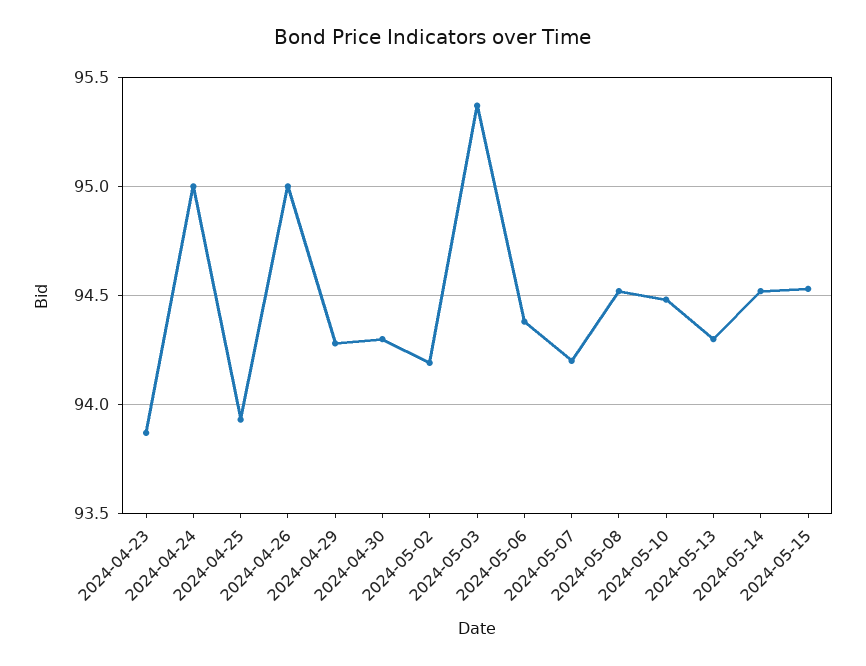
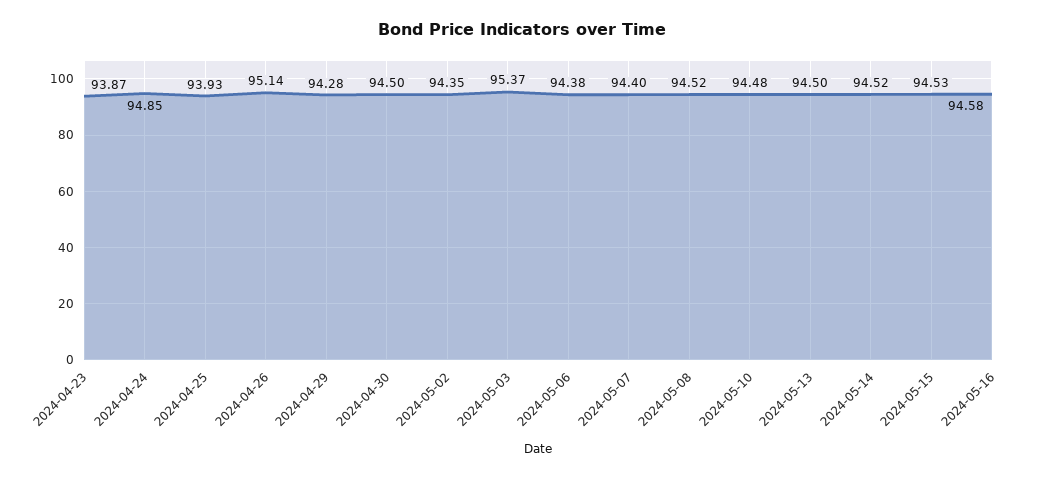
2024-04-24: 95 -> 94.85
2024-04-26: 95 -> 95.14
2024-04-30: 94.3 -> 94.5
2024-05-02: 94.2 -> 94.35
2024-05-07: 94.2 -> 94.4
2024-05-13: 94.3 -> 94.5
2024-05-16: none -> 94.58

